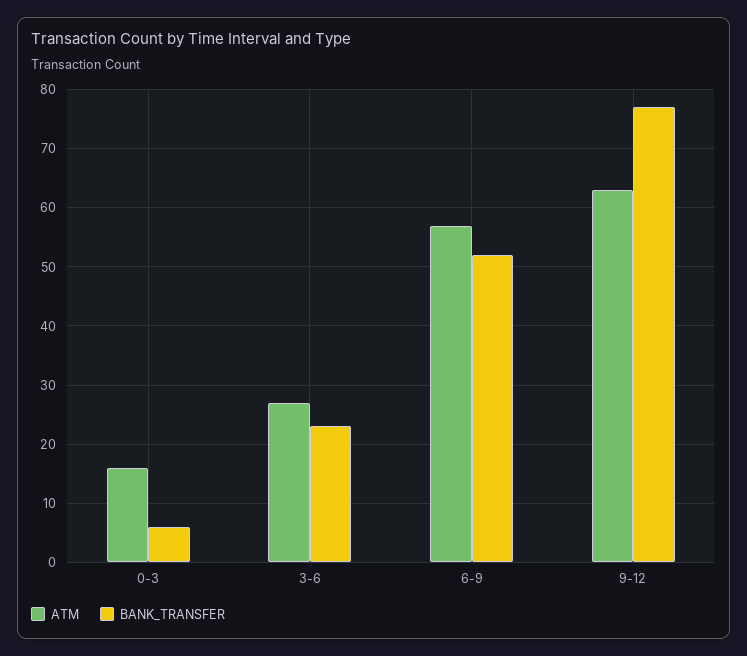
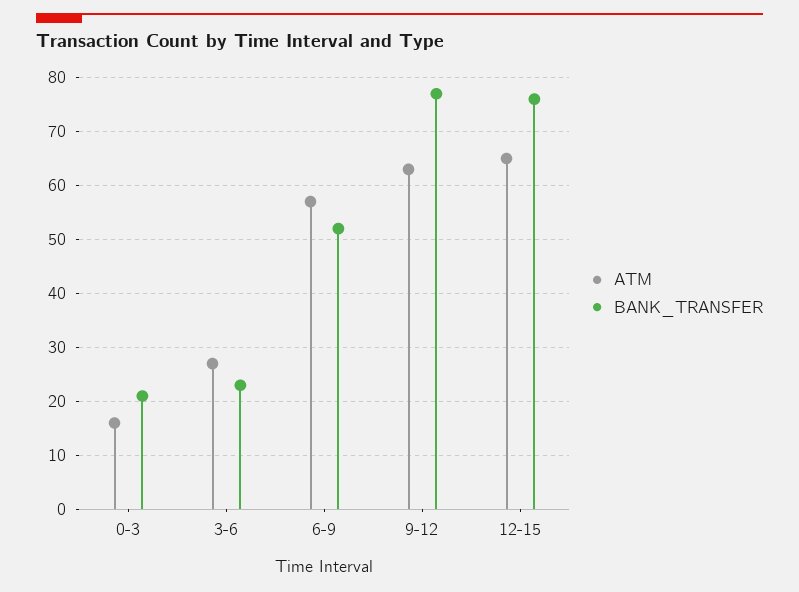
BANK_TRANSFER, 0-3: 5 -> 20
ATM, 12-15: none -> 65
BANK_TRANSFER, 12-15: none -> 75

